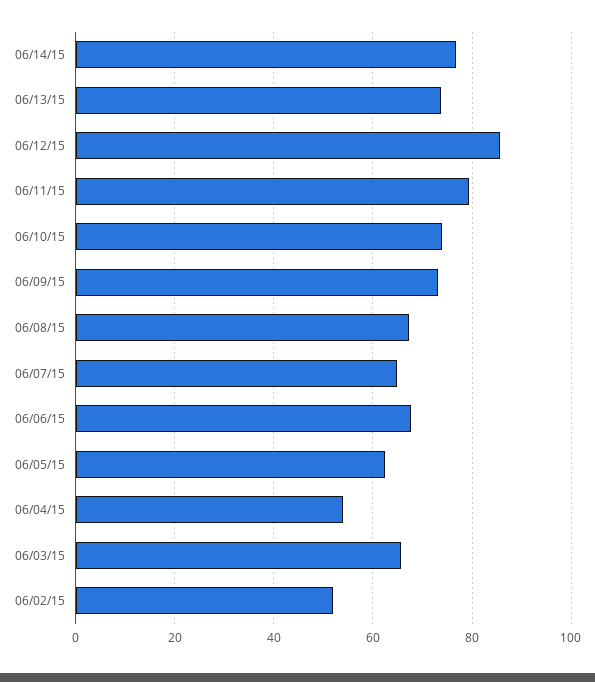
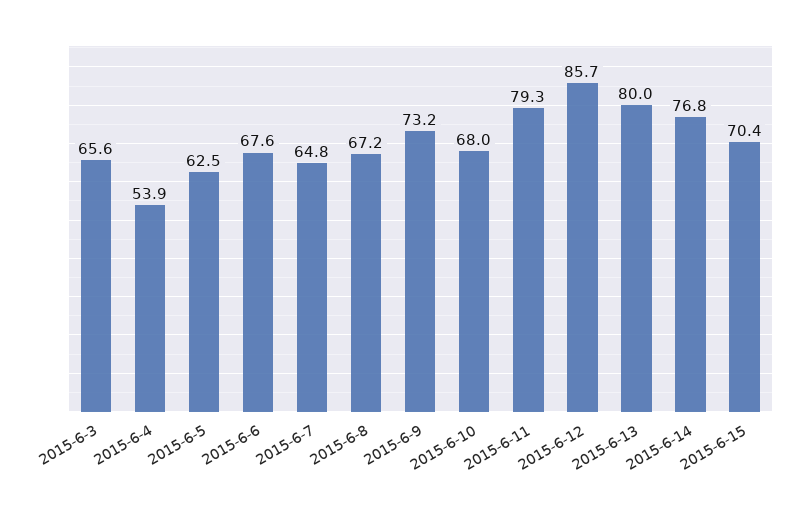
06/13/15: 74 -> 80
06/10/15: 74 -> 68
06/02/15: 52 -> none
2015-6-15: none -> 70.4

